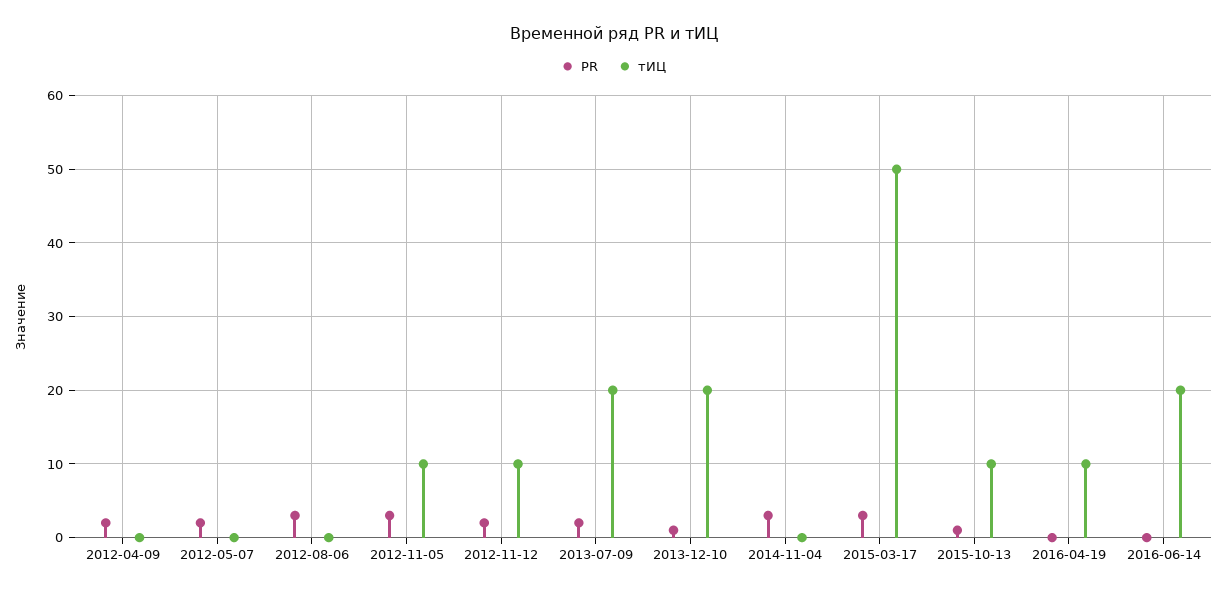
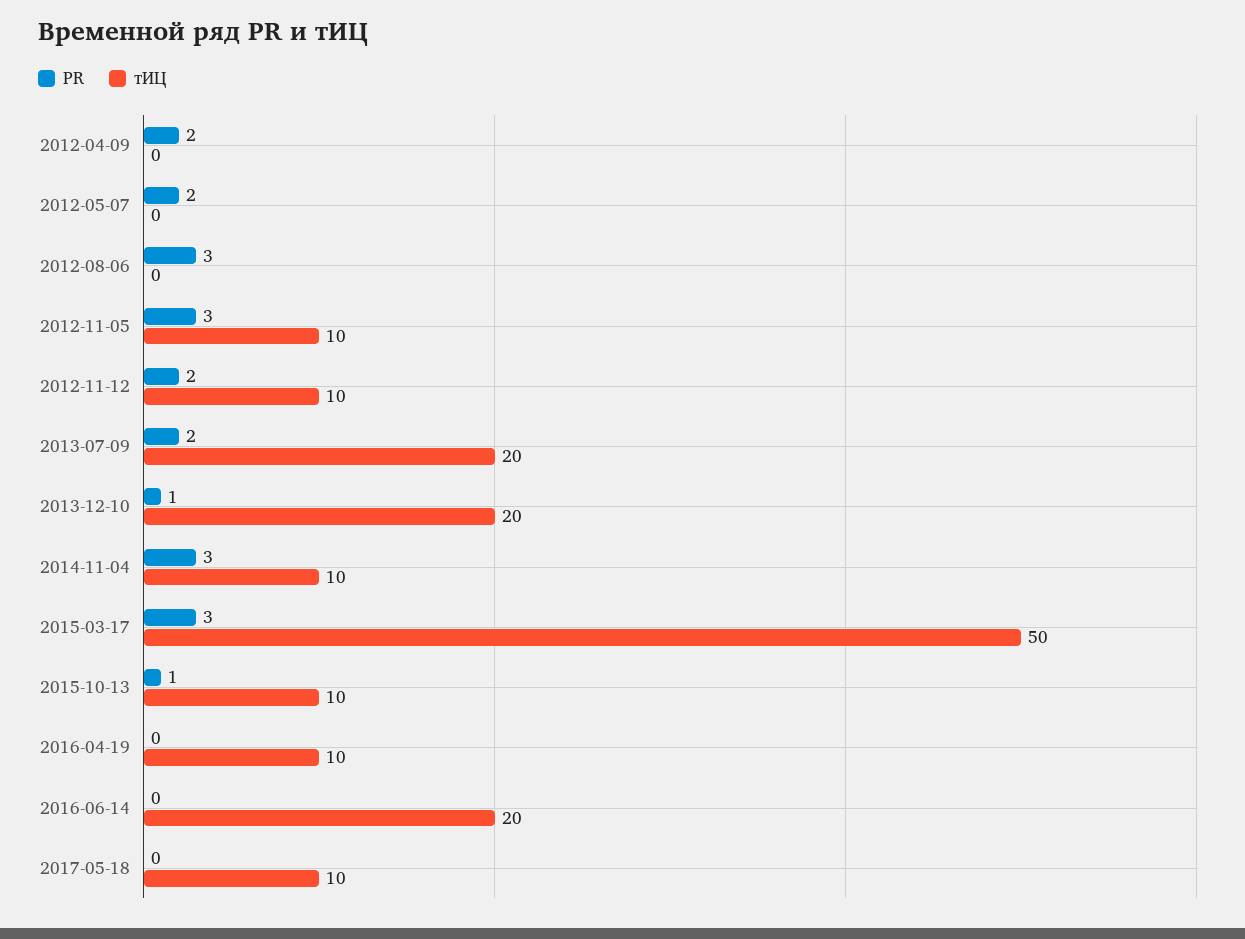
тИЦ, 2014-11-04: 0 -> 10
PR, 2017-05-18: none -> 0
тИЦ, 2017-05-18: none -> 10

